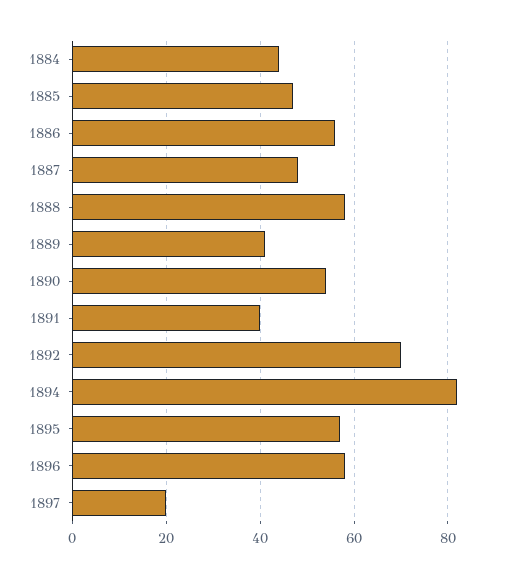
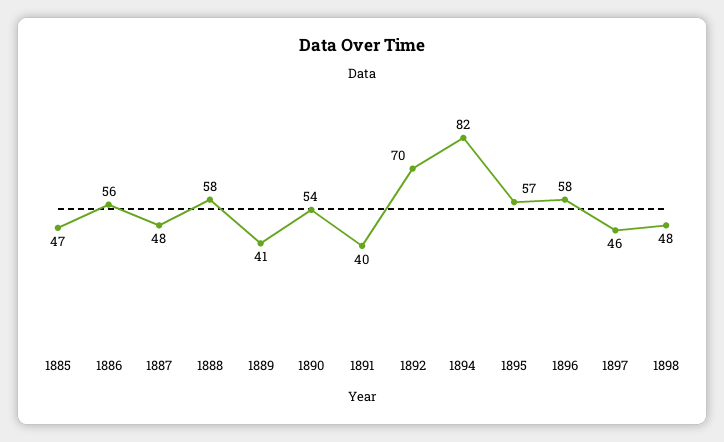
1884: 45 -> none
1897: 20 -> 46
1898: none -> 48

